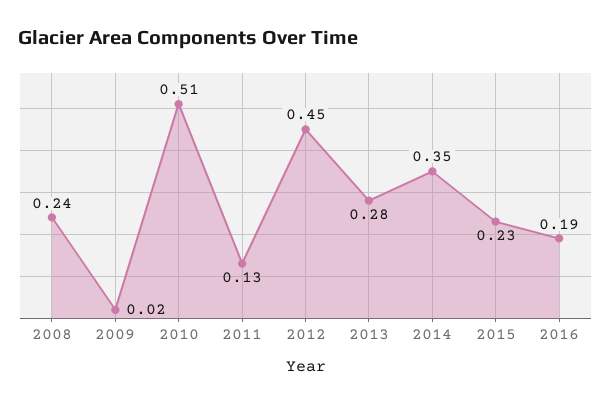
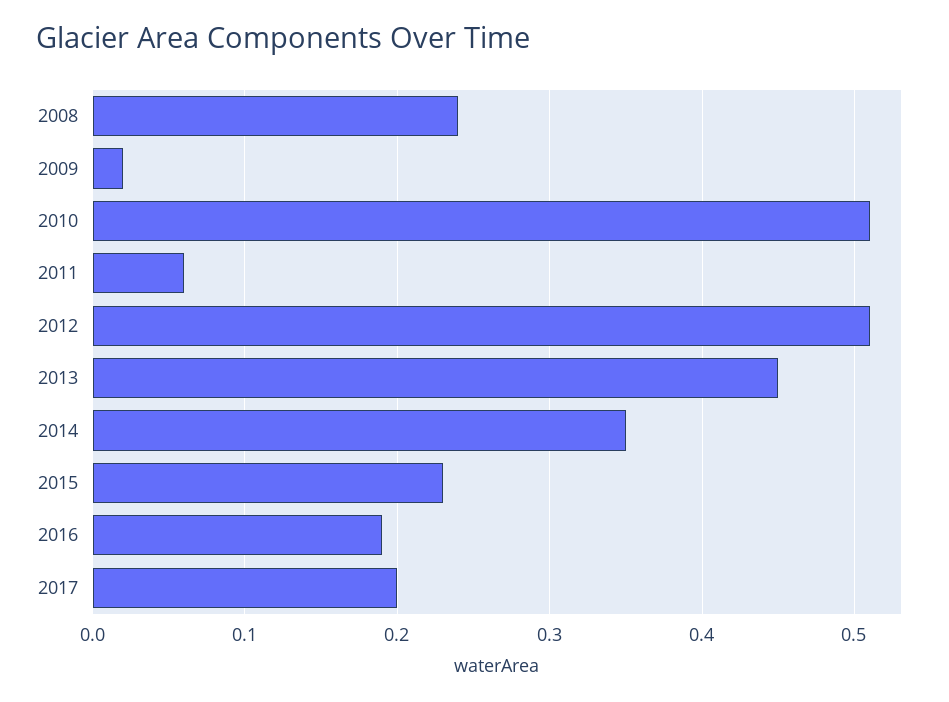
2011: 0.13 -> 0.06
2012: 0.45 -> 0.51
2013: 0.28 -> 0.45
2017: none -> 0.2

